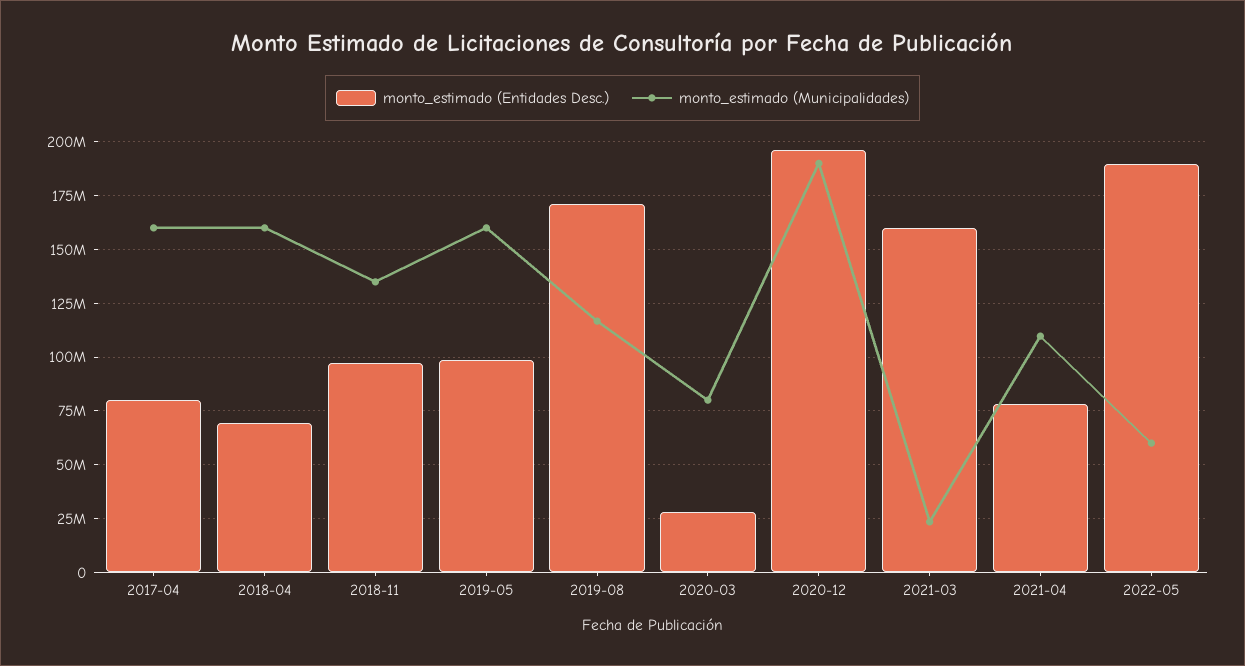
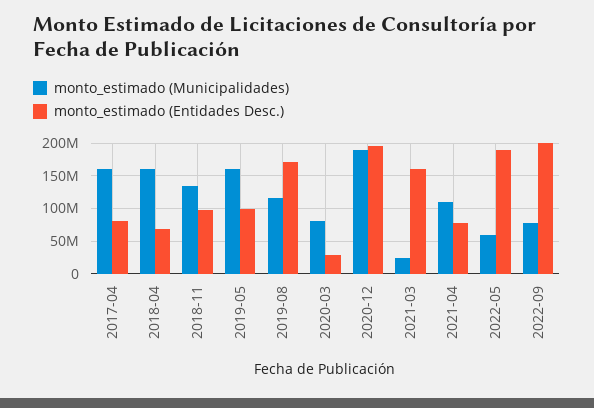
monto_estimado (Municipalidades), 2022-09: none -> 80000000
monto_estimado (Entidades Desc.), 2022-09: none -> 200000000

